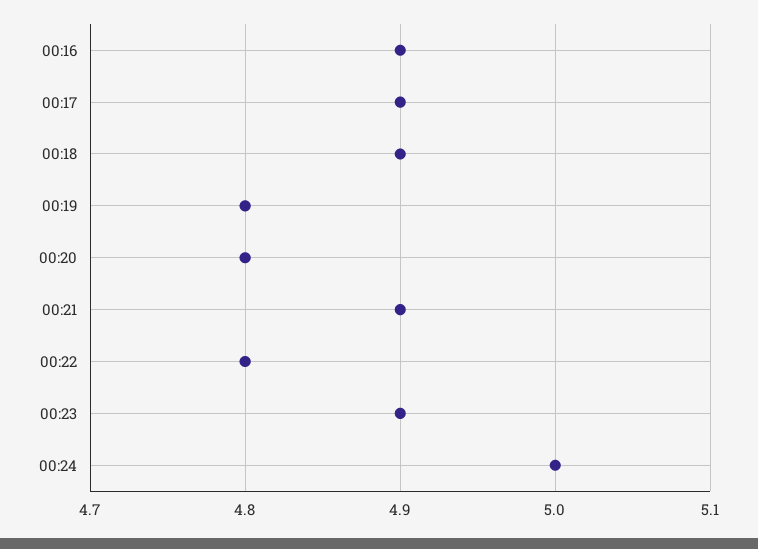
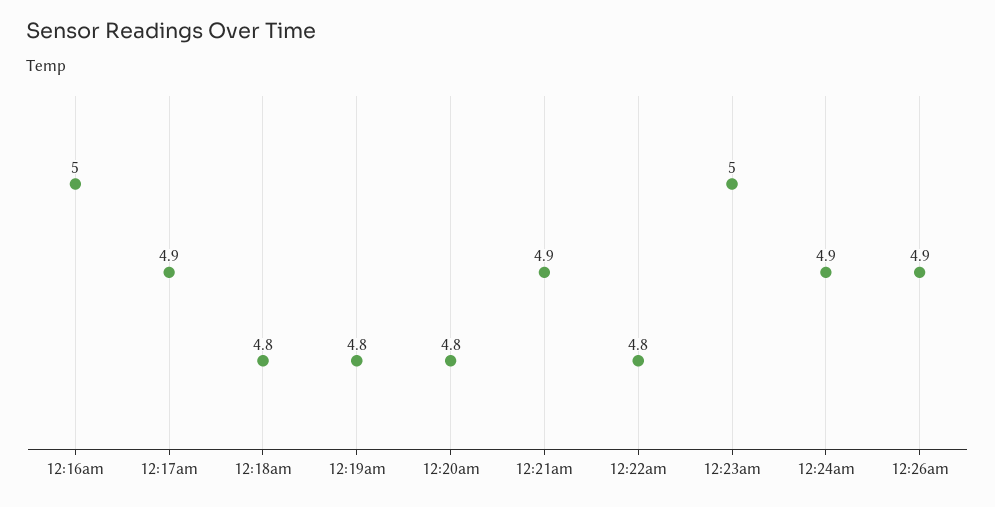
00:16: 4.9 -> 5
00:18: 4.9 -> 4.8
00:23: 4.9 -> 5
00:24: 5 -> 4.9
12:26am: none -> 4.9

